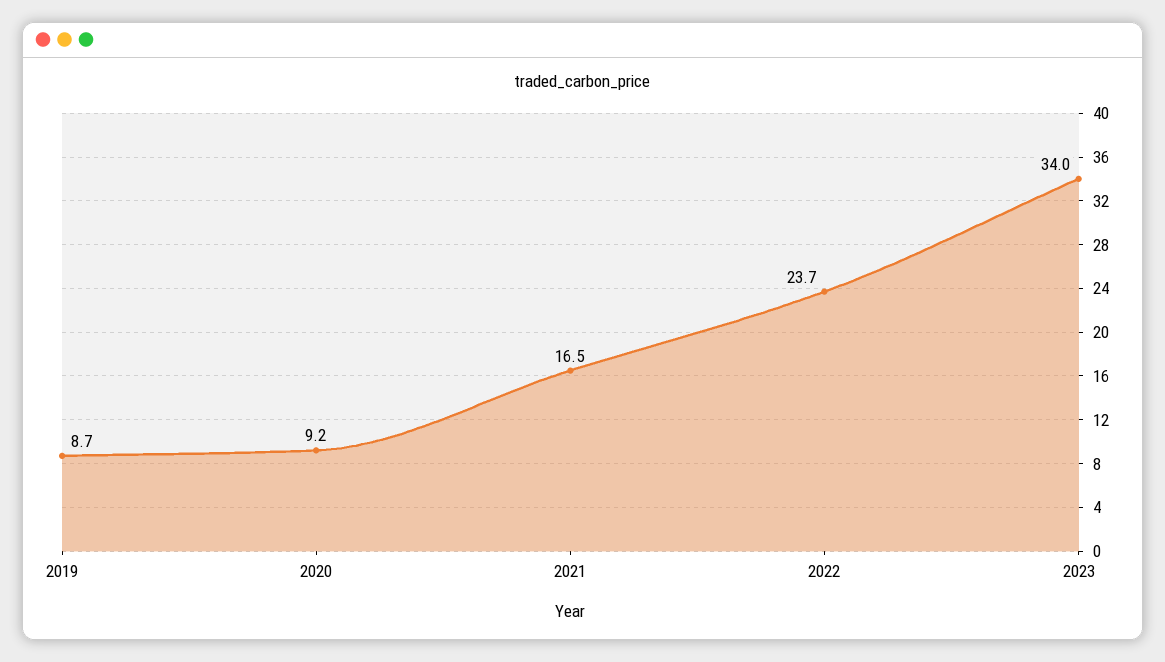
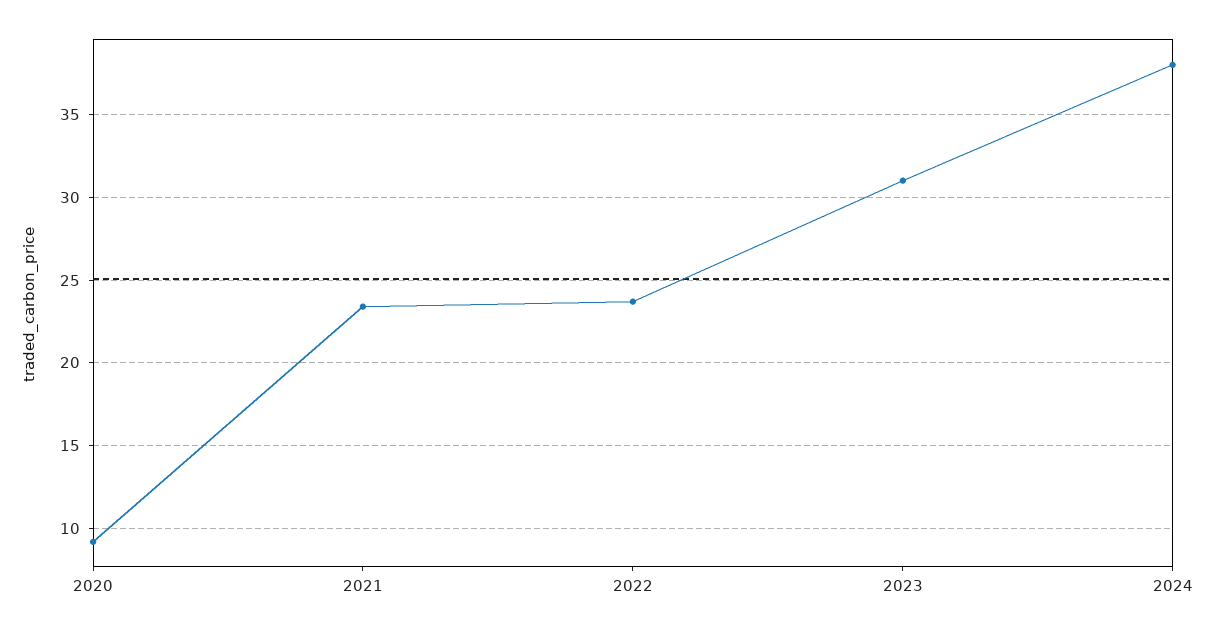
2019: 8.7 -> none
2021: 16.5 -> 23.5
2023: 34 -> 31
2024: none -> 38

